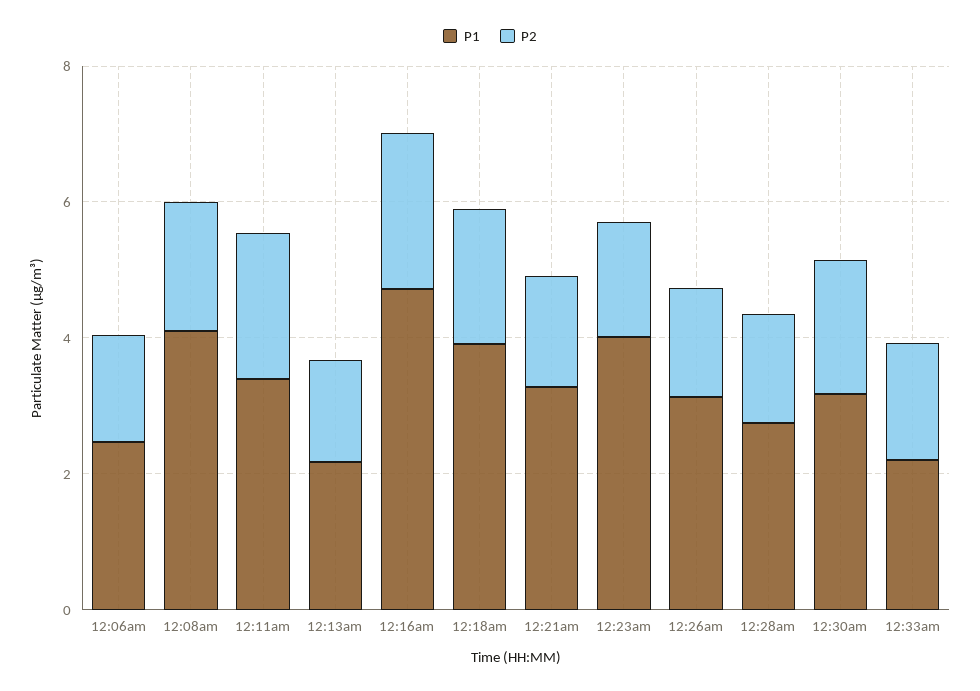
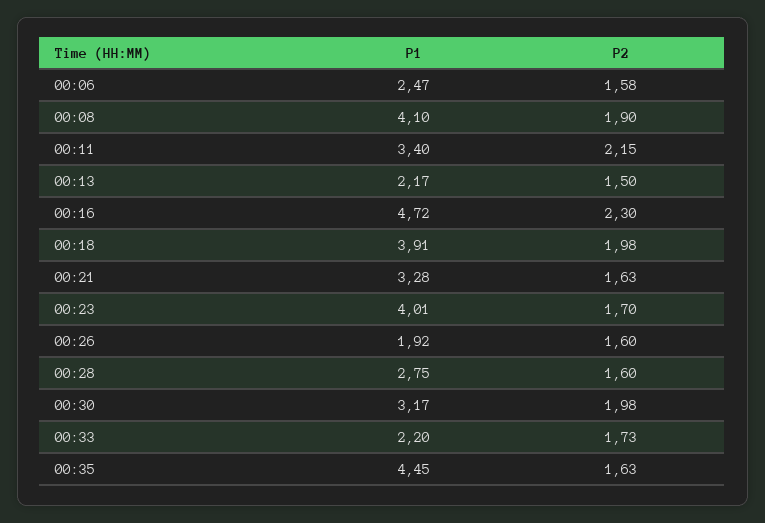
P1, 12:26am: 3 -> 1.92
P1, 00:35: none -> 4.45
P2, 00:35: none -> 1.63

